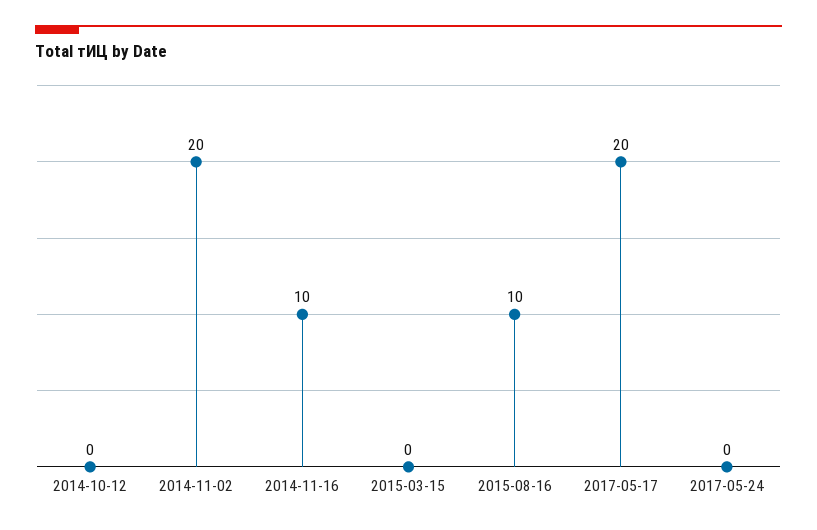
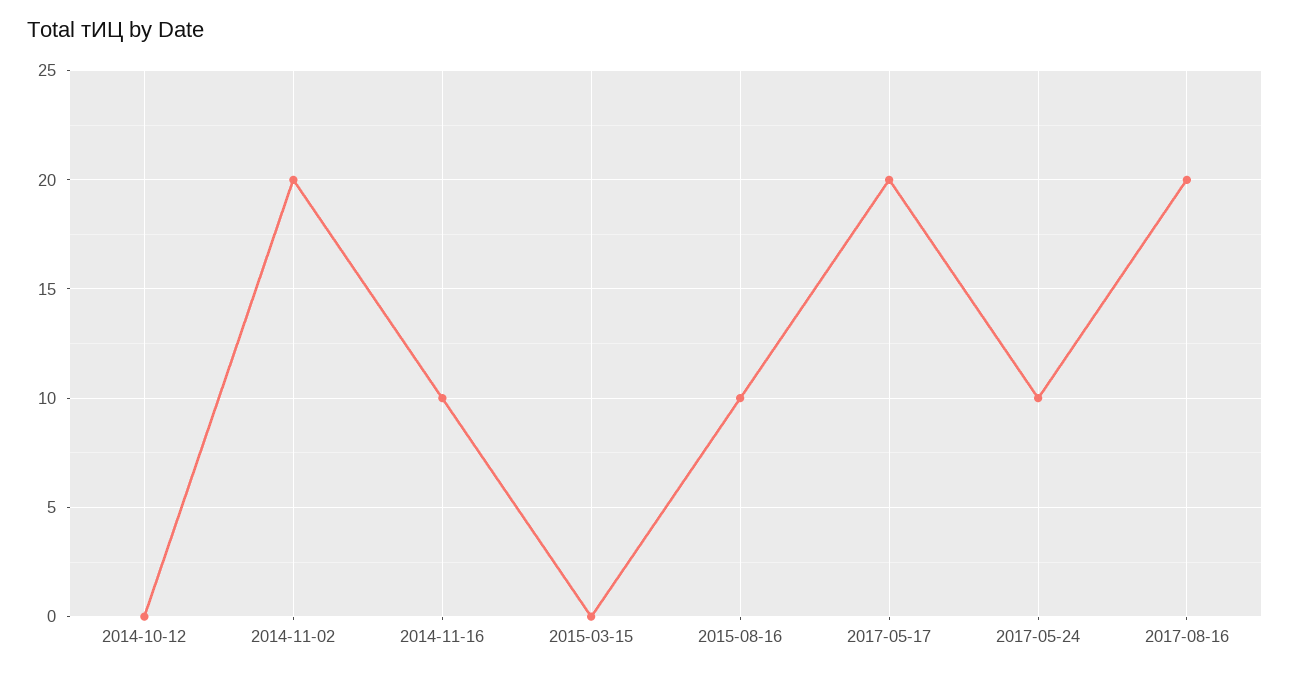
2017-05-24: 0 -> 10
2017-08-16: none -> 20

